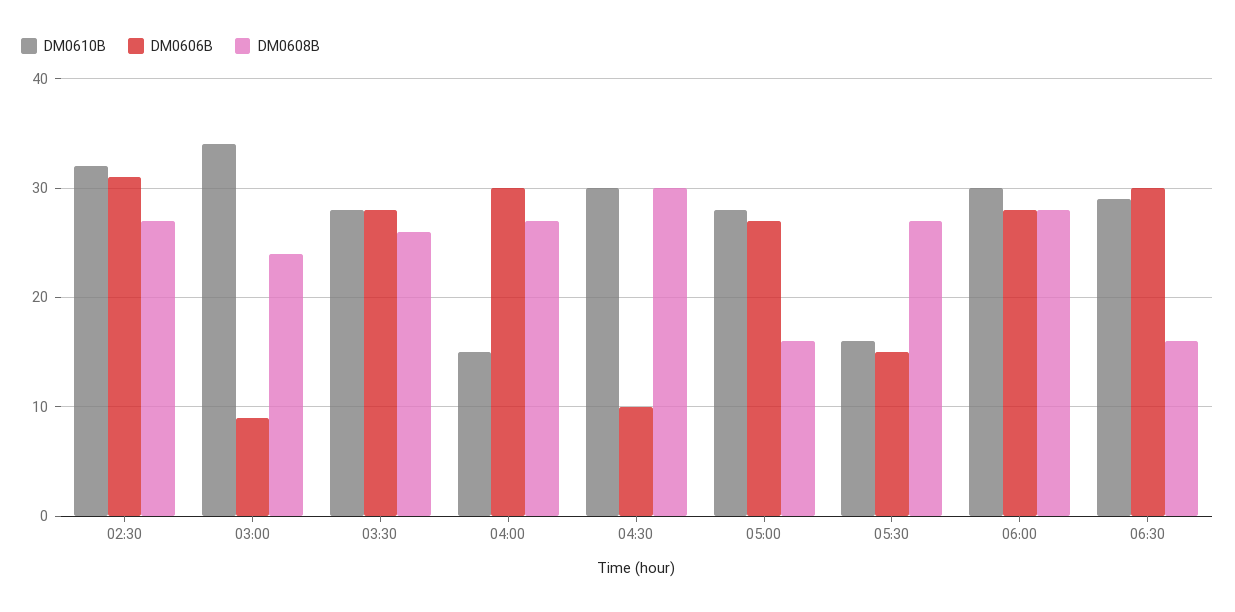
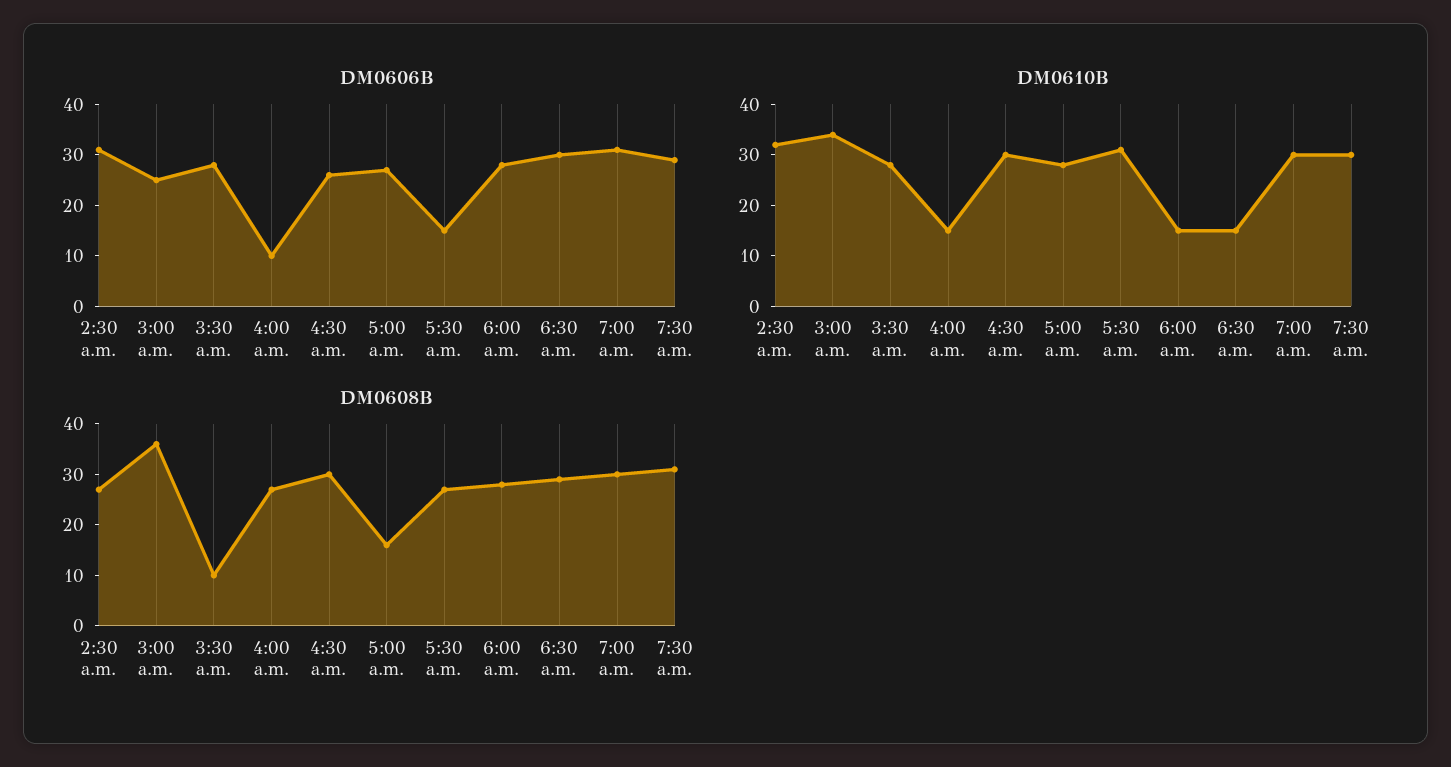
DM0606B, 03:00: 9 -> 25
DM0608B, 03:00: 24 -> 35
DM0608B, 03:30: 26 -> 10
DM0606B, 04:00: 30 -> 10
DM0606B, 04:30: 10 -> 25
DM0610B, 05:30: 16 -> 30
DM0610B, 06:00: 30 -> 15
DM0610B, 06:30: 29 -> 15
DM0608B, 06:30: 16 -> 30
DM0606B, 7:00 a.m.: none -> 30
DM0606B, 7:30 a.m.: none -> 30
DM0610B, 7:00 a.m.: none -> 30
DM0610B, 7:30 a.m.: none -> 30
DM0608B, 7:00 a.m.: none -> 30
DM0608B, 7:30 a.m.: none -> 30

